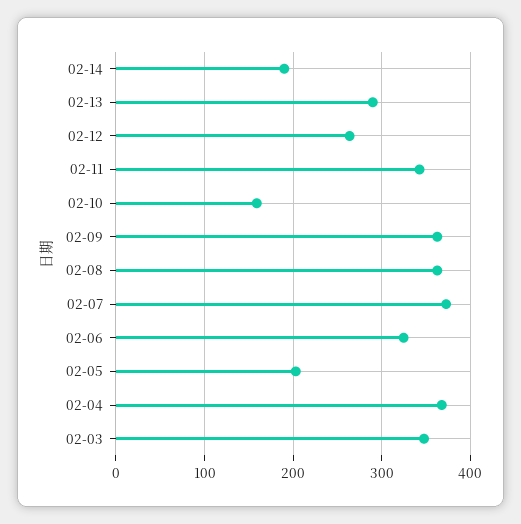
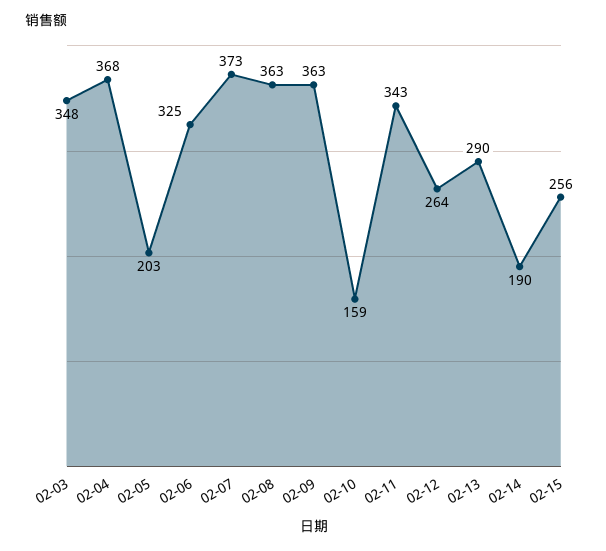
02-15: none -> 256

